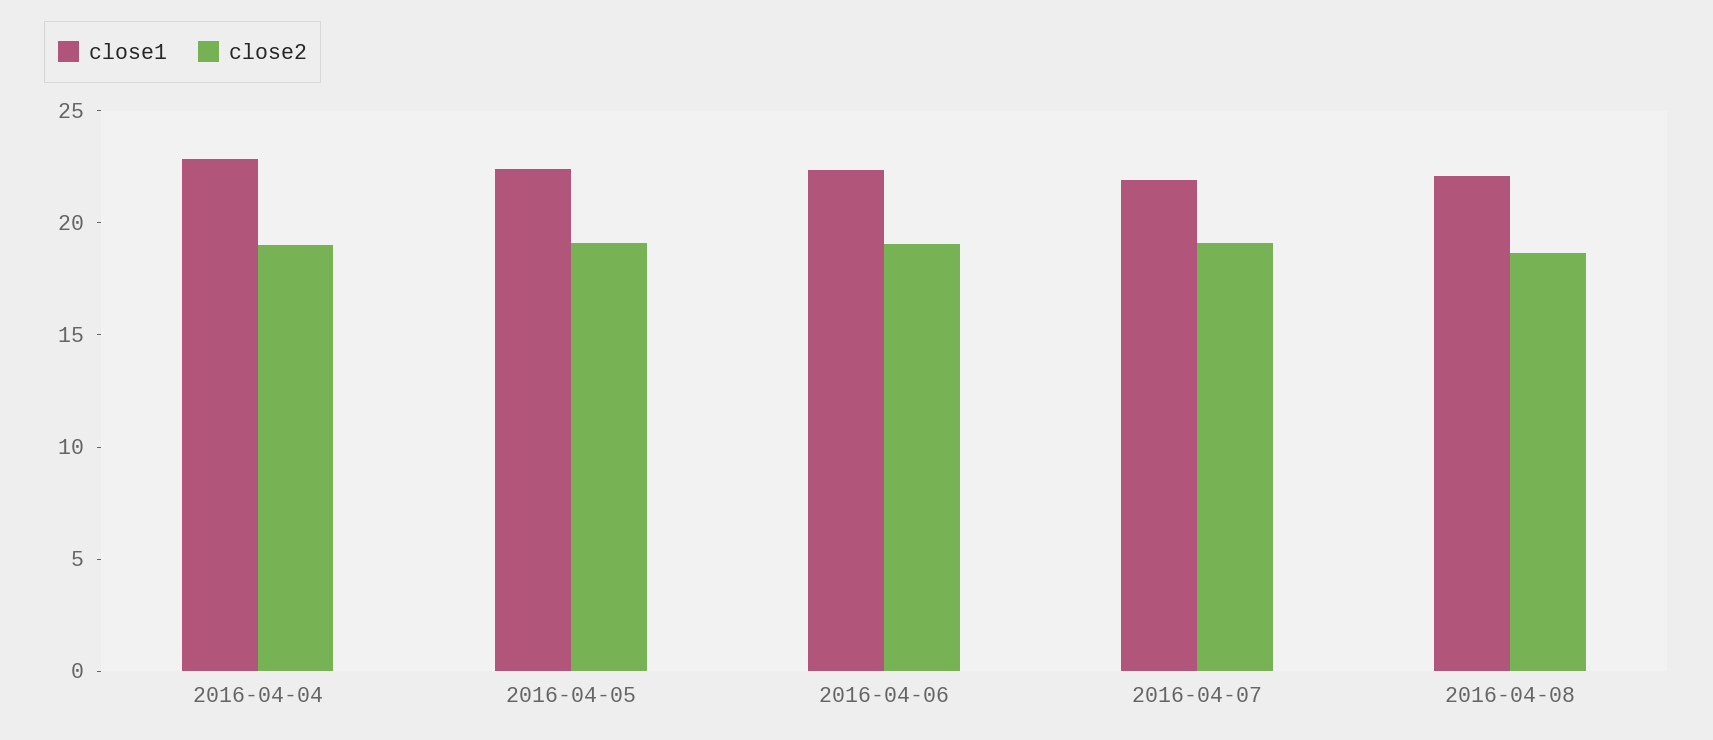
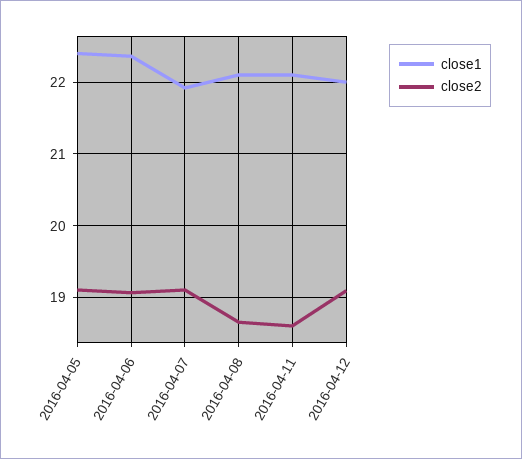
close1, 2016-04-04: 23 -> none
close2, 2016-04-04: 19 -> none
close1, 2016-04-11: none -> 22.1
close2, 2016-04-11: none -> 18.6
close1, 2016-04-12: none -> 22
close2, 2016-04-12: none -> 19.1

